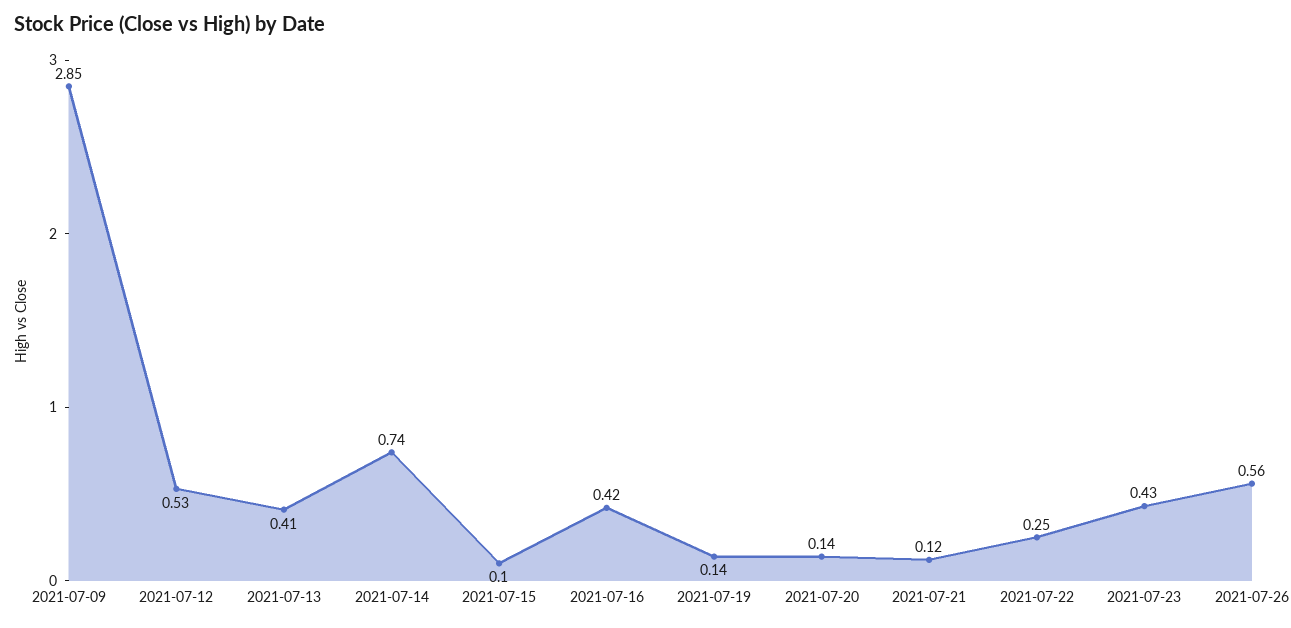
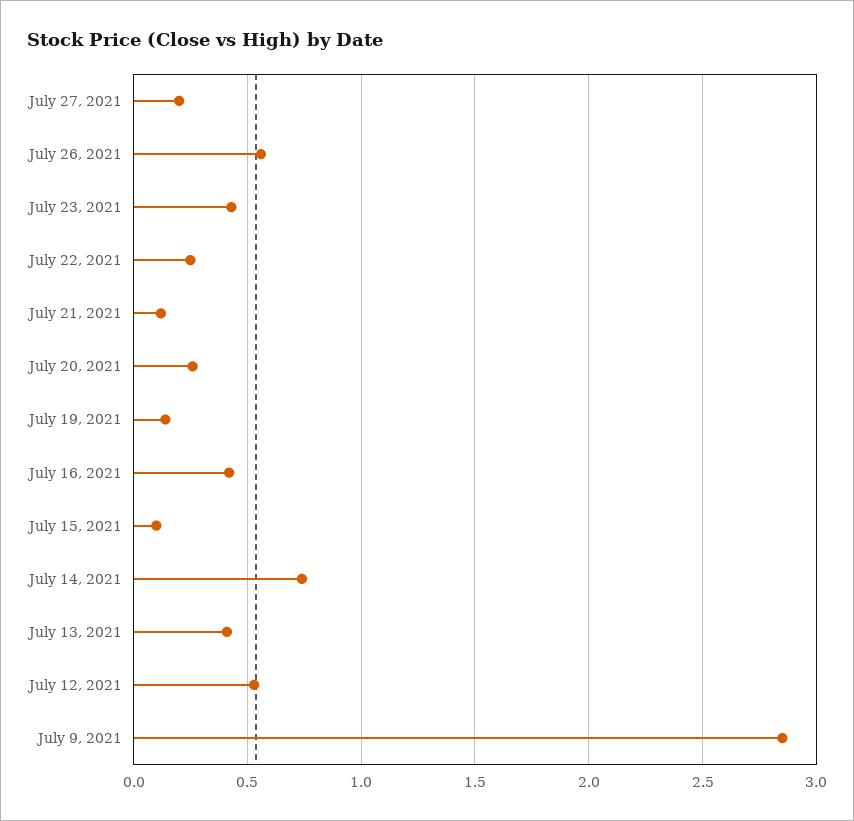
2021-07-20: 0.14 -> 0.25
July 27, 2021: none -> 0.2

